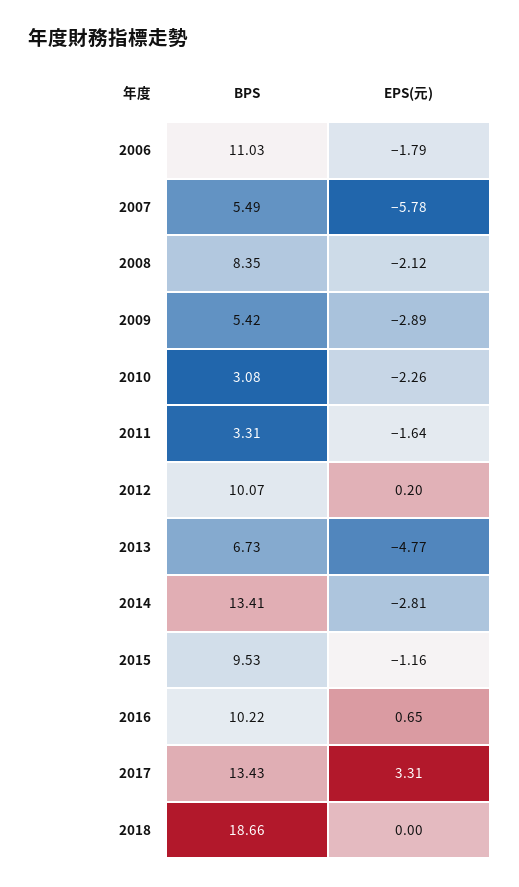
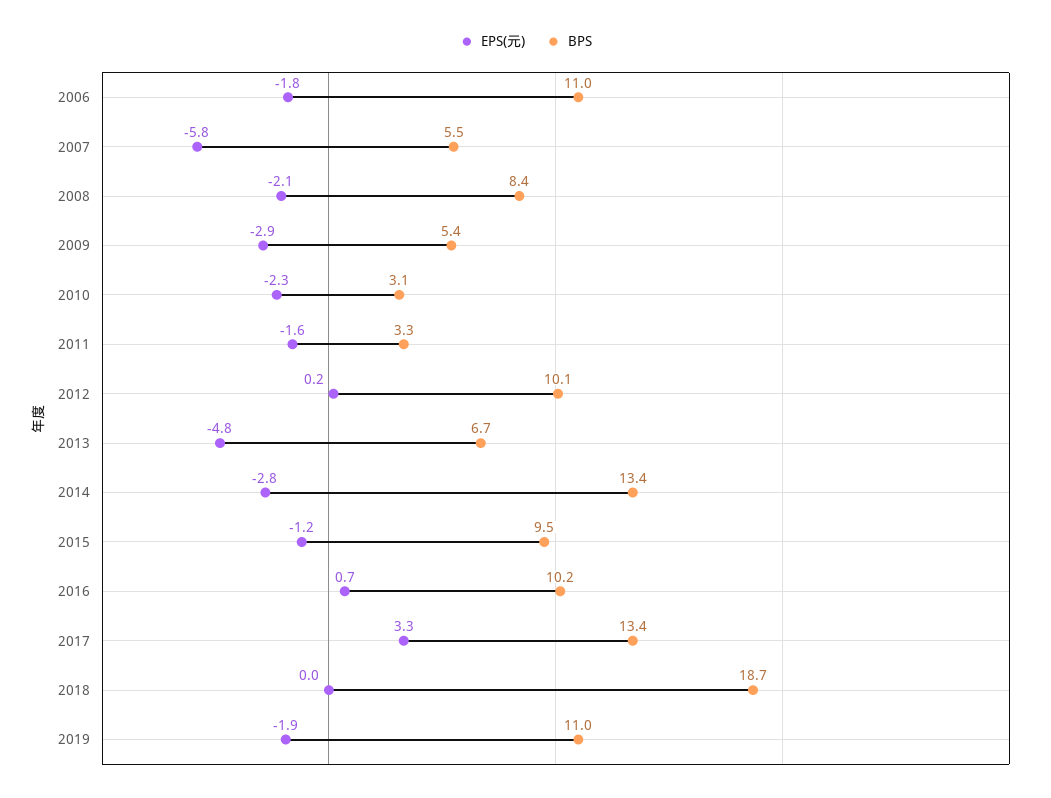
EPS(元), 2019: none -> -1.9
BPS, 2019: none -> 11

